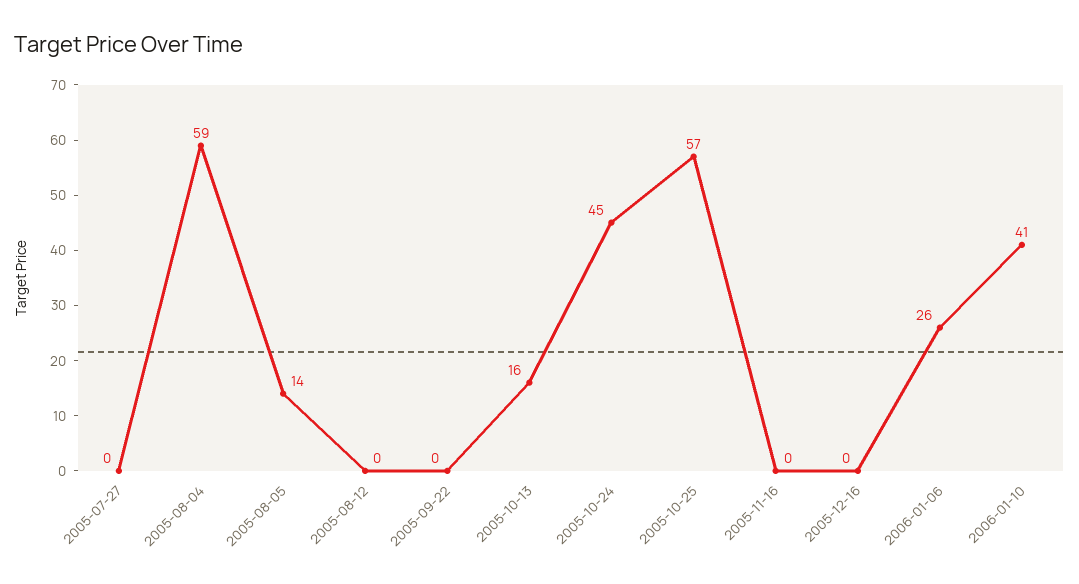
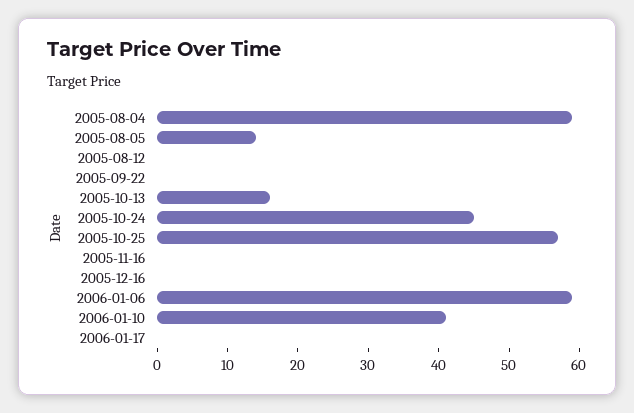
2005-07-27: 0 -> none
2006-01-06: 26 -> 60
2006-01-17: none -> 0

